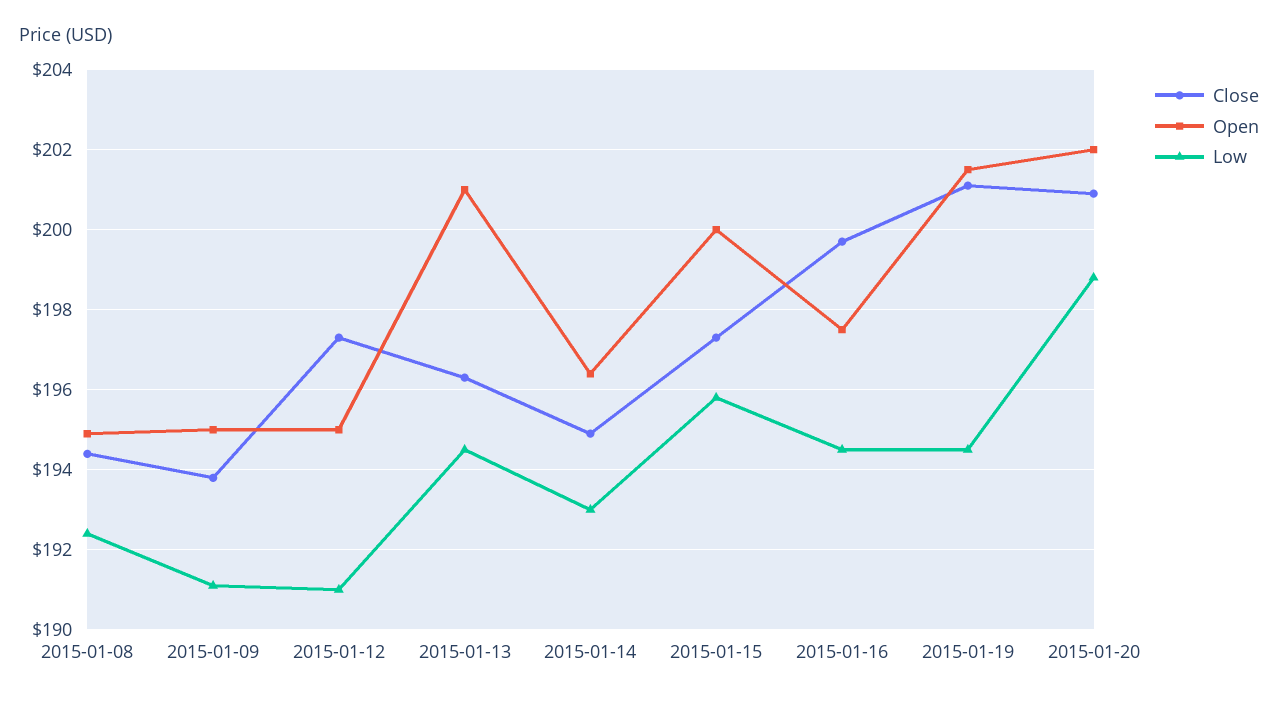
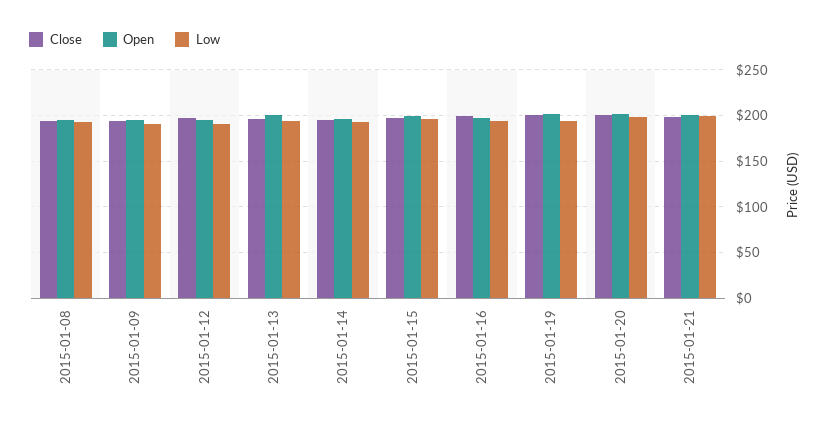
Close, 2015-01-21: none -> 200
Open, 2015-01-21: none -> 200
Low, 2015-01-21: none -> 200

